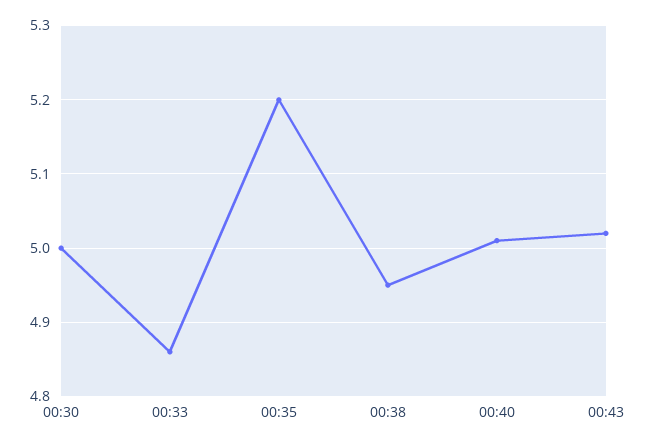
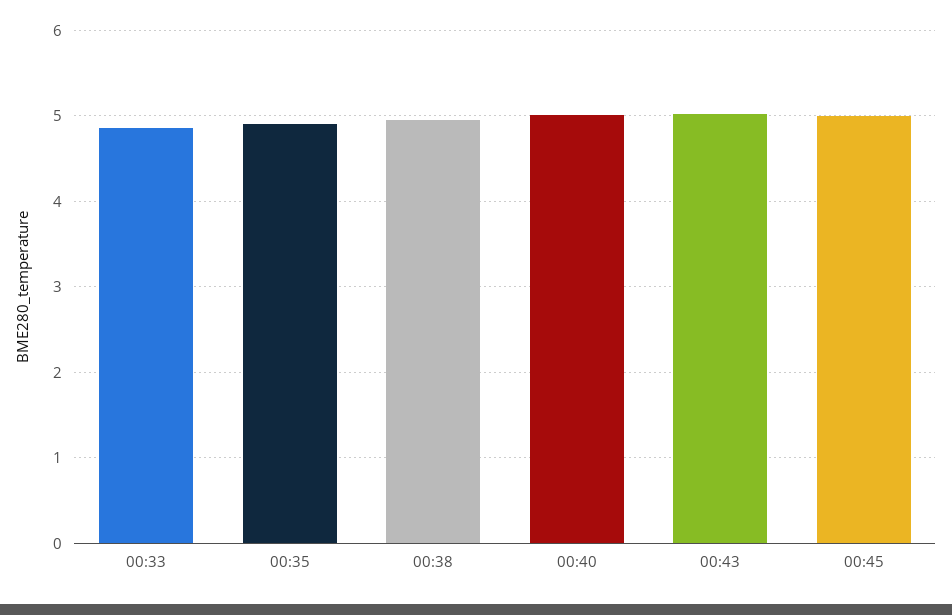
00:30: 5 -> none
00:35: 5.2 -> 4.9
00:45: none -> 5

